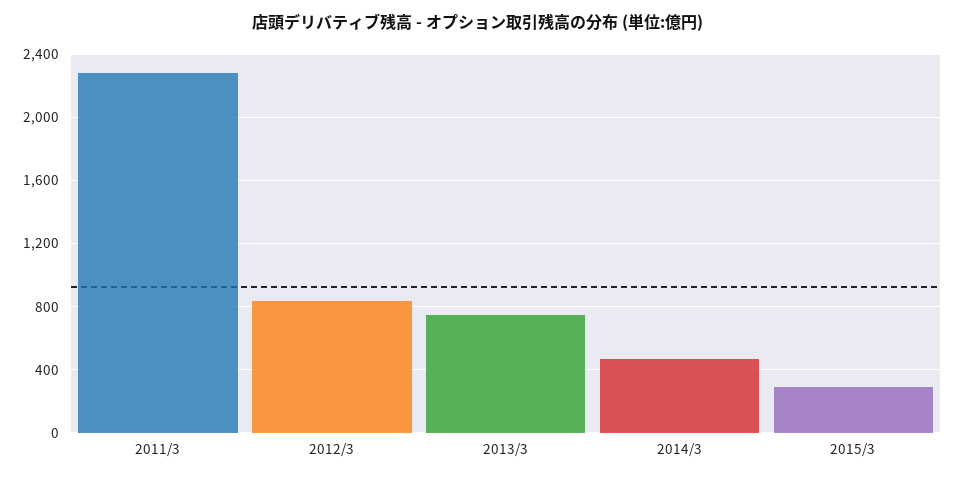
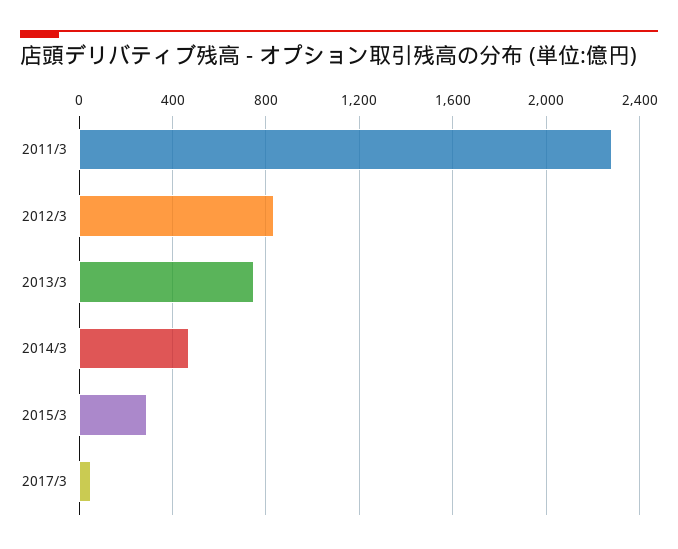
2017/3: none -> 50

